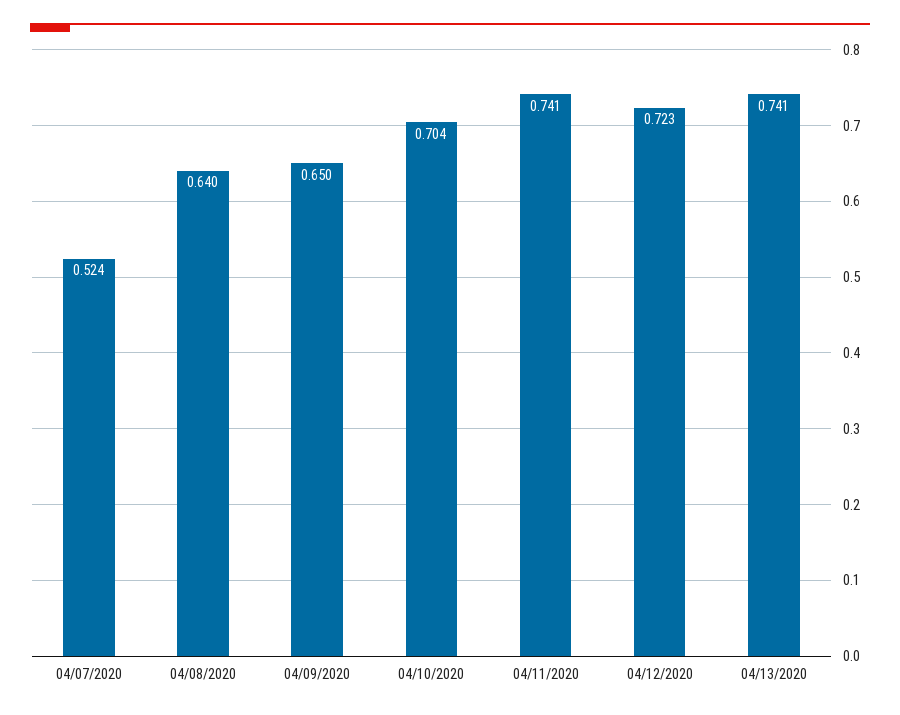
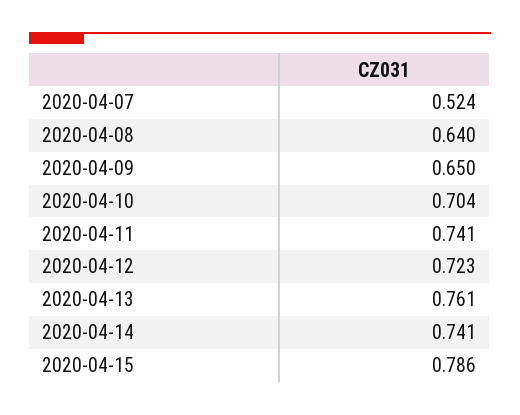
04/13/2020: 0.741 -> 0.761
2020-04-14: none -> 0.741
2020-04-15: none -> 0.786

